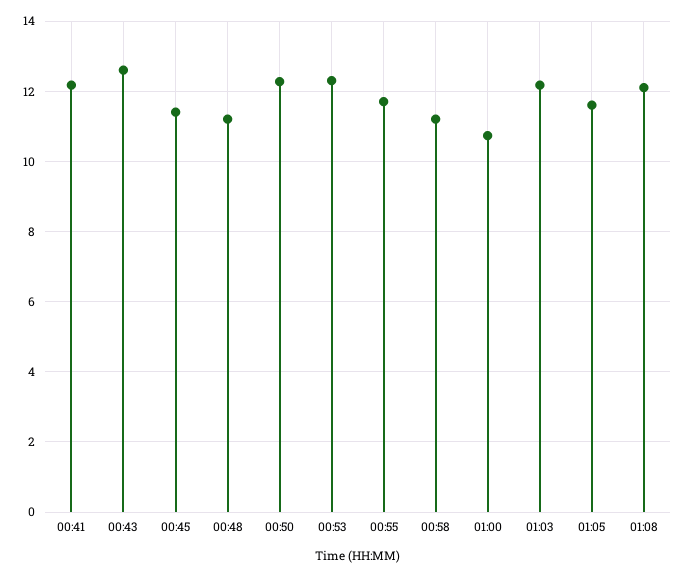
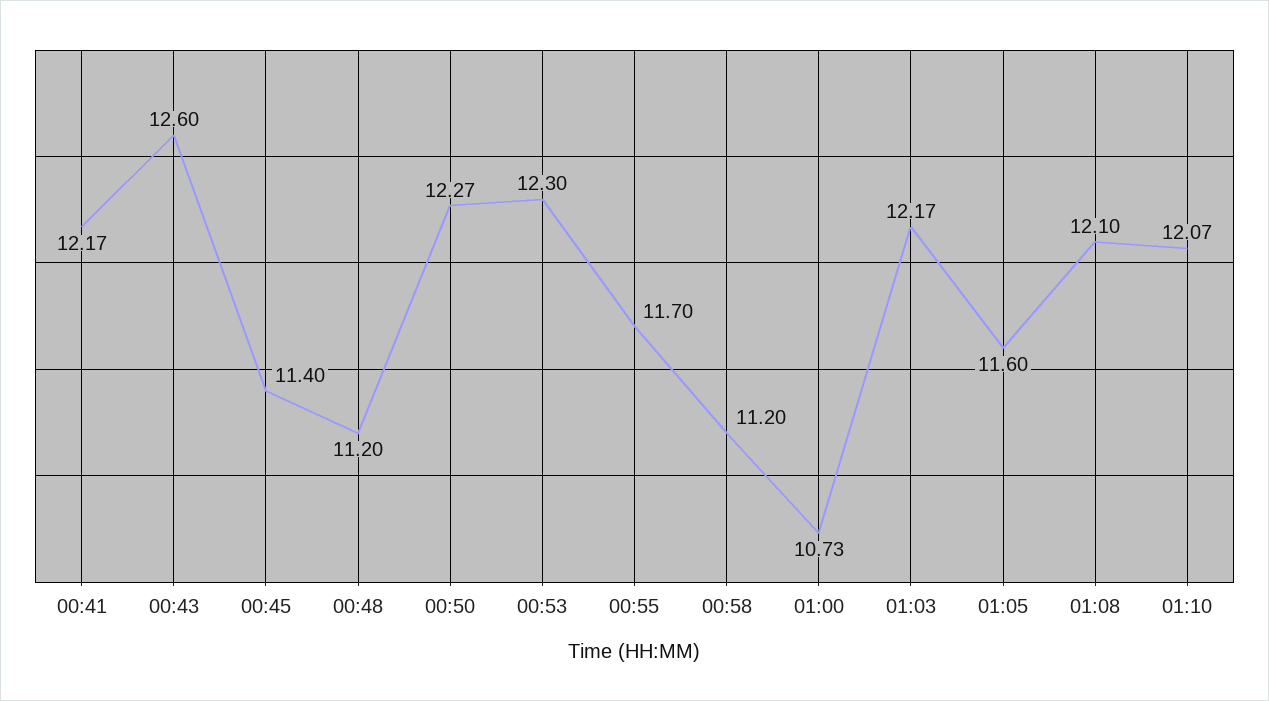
01:10: none -> 12.07

